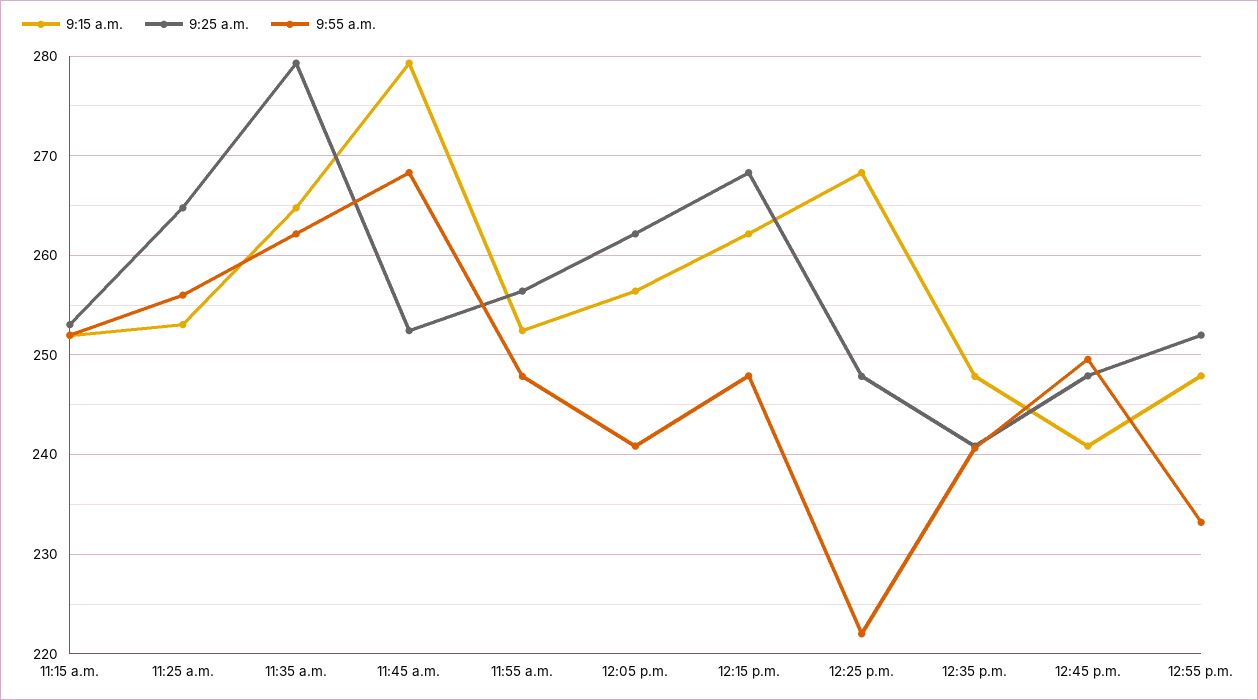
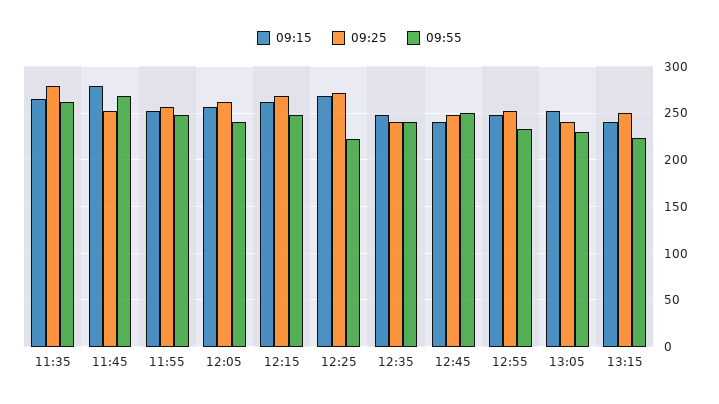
9:15 a.m., 11:15 a.m.: 252 -> none
9:25 a.m., 11:15 a.m.: 253 -> none
9:55 a.m., 11:15 a.m.: 252 -> none
9:15 a.m., 11:25 a.m.: 253 -> none
9:25 a.m., 11:25 a.m.: 265 -> none
9:55 a.m., 11:25 a.m.: 256 -> none
9:25 a.m., 12:25 p.m.: 248 -> 270
9:15 a.m., 13:05: none -> 250
9:25 a.m., 13:05: none -> 240
9:55 a.m., 13:05: none -> 230
9:15 a.m., 13:15: none -> 240
9:25 a.m., 13:15: none -> 250
9:55 a.m., 13:15: none -> 220

